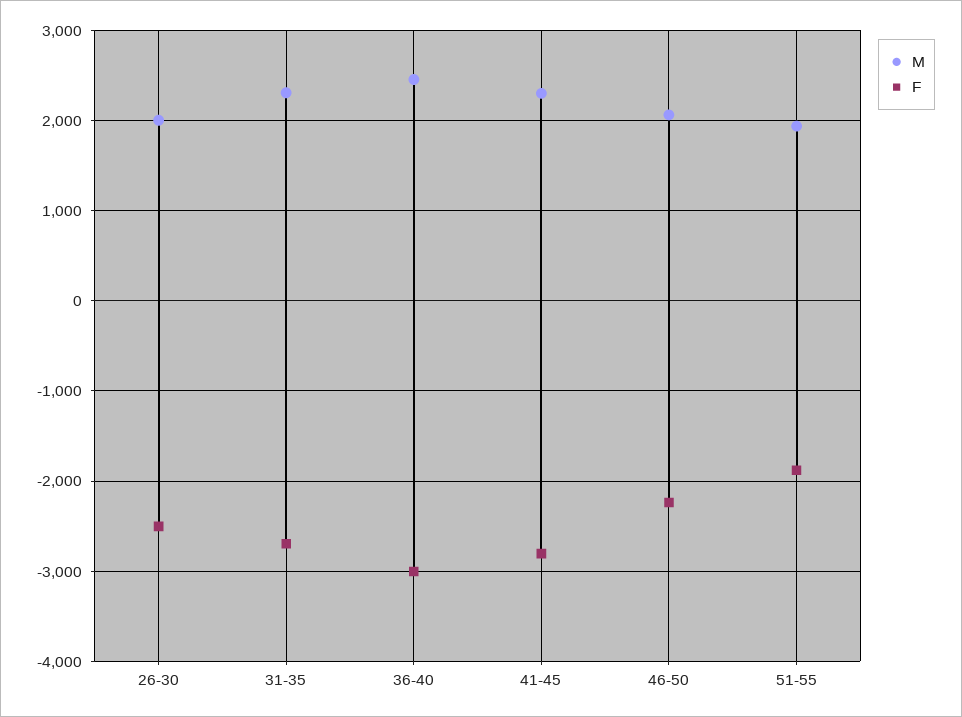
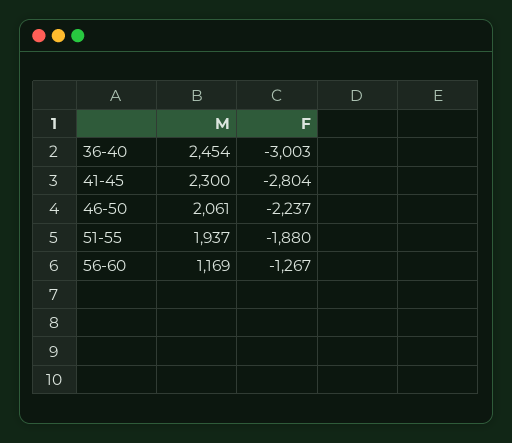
M, 26-30: 2000 -> none
F, 26-30: -2500 -> none
M, 31-35: 2300 -> none
F, 31-35: -2700 -> none
M, 56-60: none -> 1169
F, 56-60: none -> -1267

